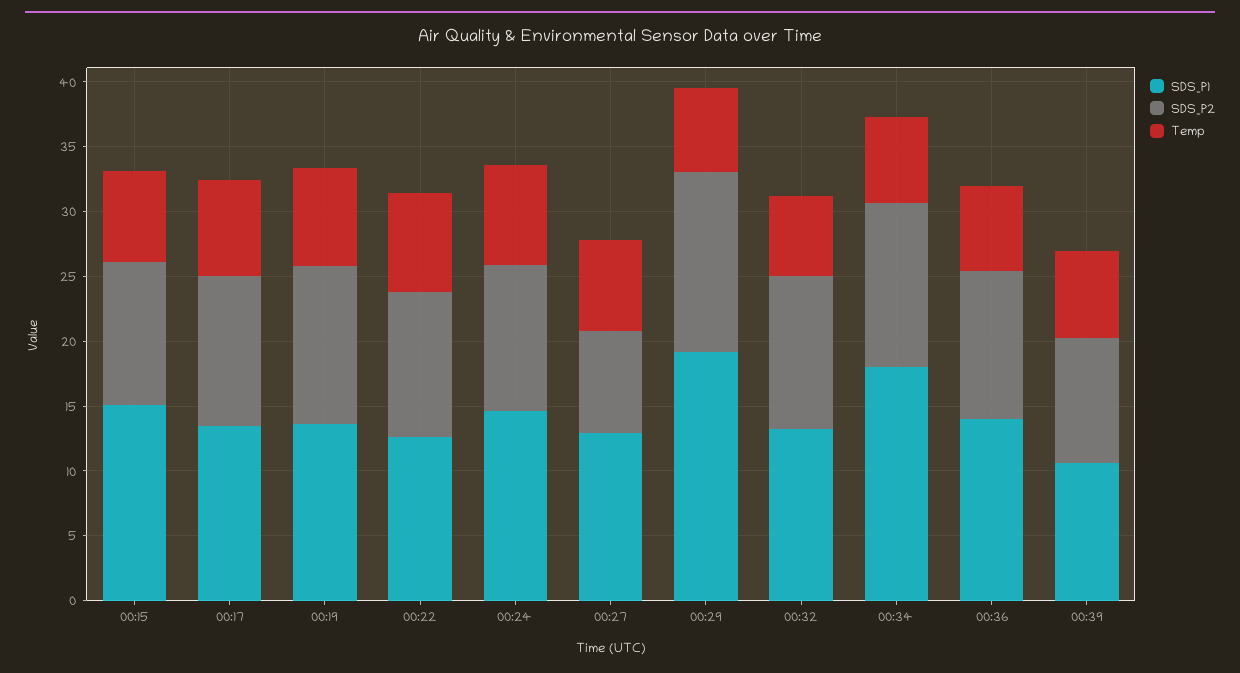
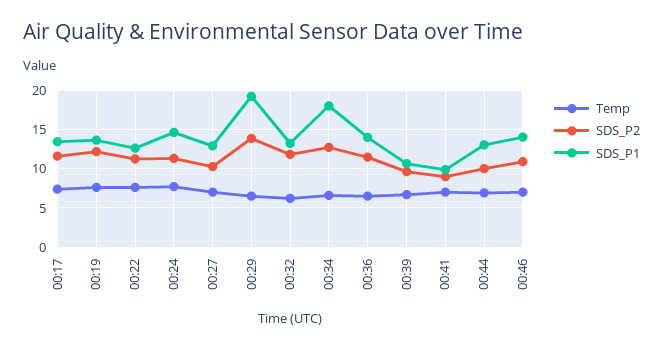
SDS_P1, 00:15: 15 -> none
SDS_P2, 00:15: 11 -> none
Temp, 00:15: 7 -> none
SDS_P2, 00:27: 8 -> 10
Temp, 00:41: none -> 7
SDS_P2, 00:41: none -> 9
SDS_P1, 00:41: none -> 10
Temp, 00:44: none -> 7
SDS_P2, 00:44: none -> 10
SDS_P1, 00:44: none -> 13
Temp, 00:46: none -> 7
SDS_P2, 00:46: none -> 11
SDS_P1, 00:46: none -> 14

